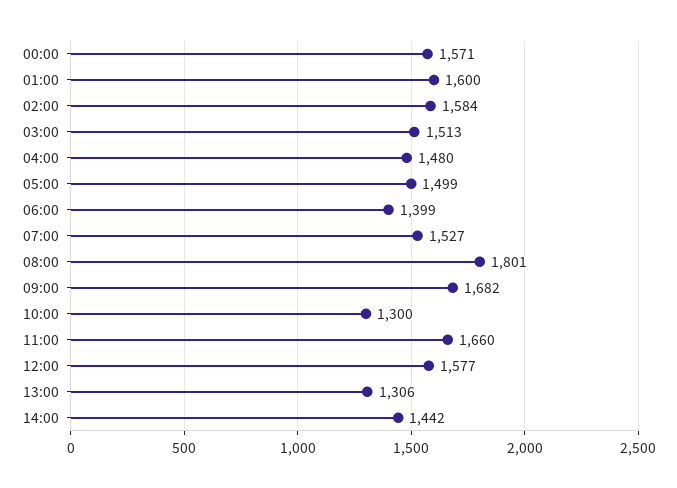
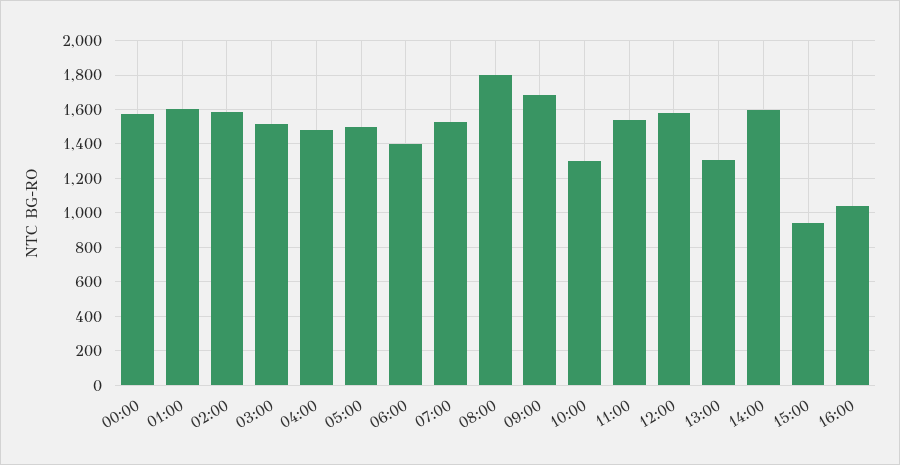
11:00: 1660 -> 1550
14:00: 1442 -> 1600
15:00: none -> 950
16:00: none -> 1050

